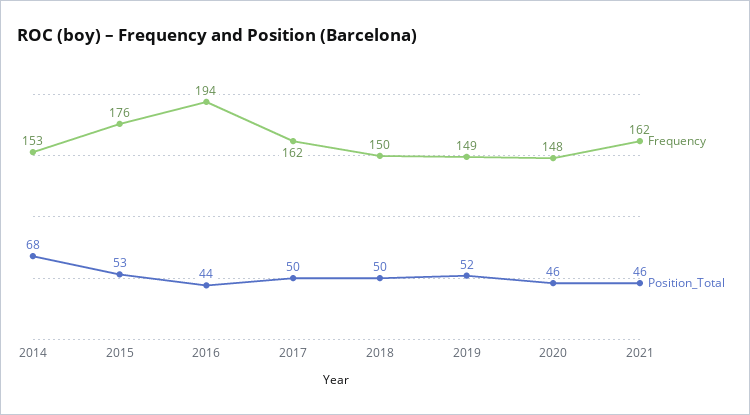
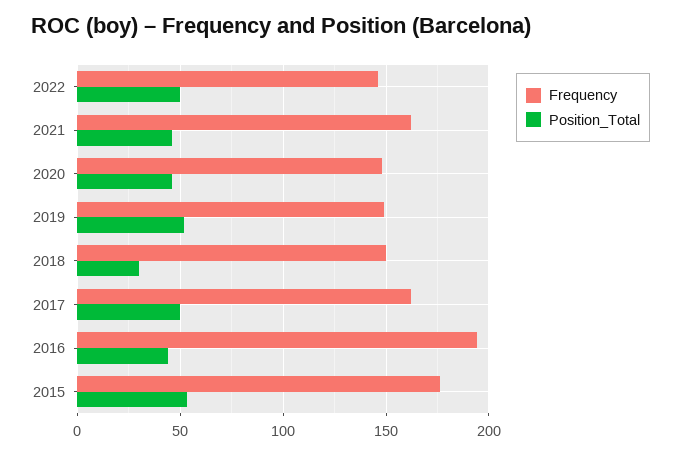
Frequency, 2014: 153 -> none
Position_Total, 2014: 68 -> none
Position_Total, 2018: 50 -> 30
Frequency, 2022: none -> 145
Position_Total, 2022: none -> 50

